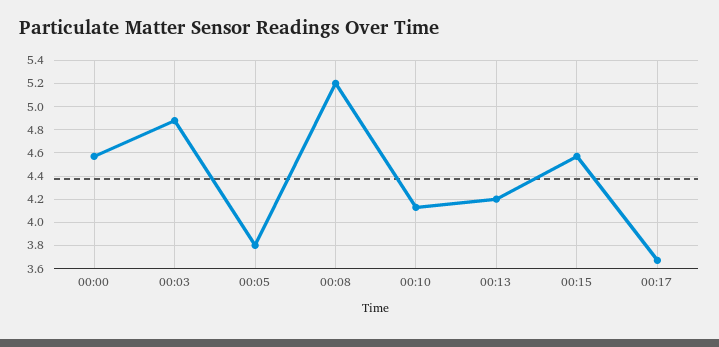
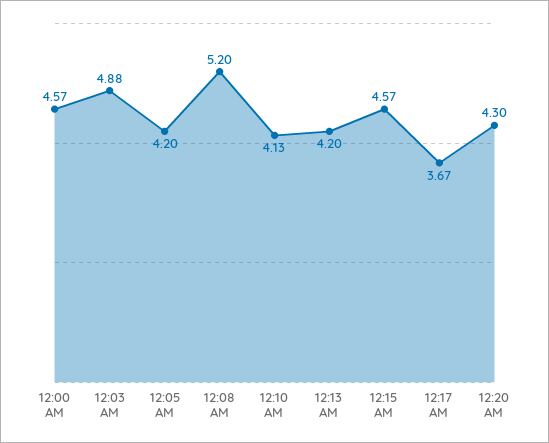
00:05: 3.8 -> 4.2
12:20 AM: none -> 4.3

